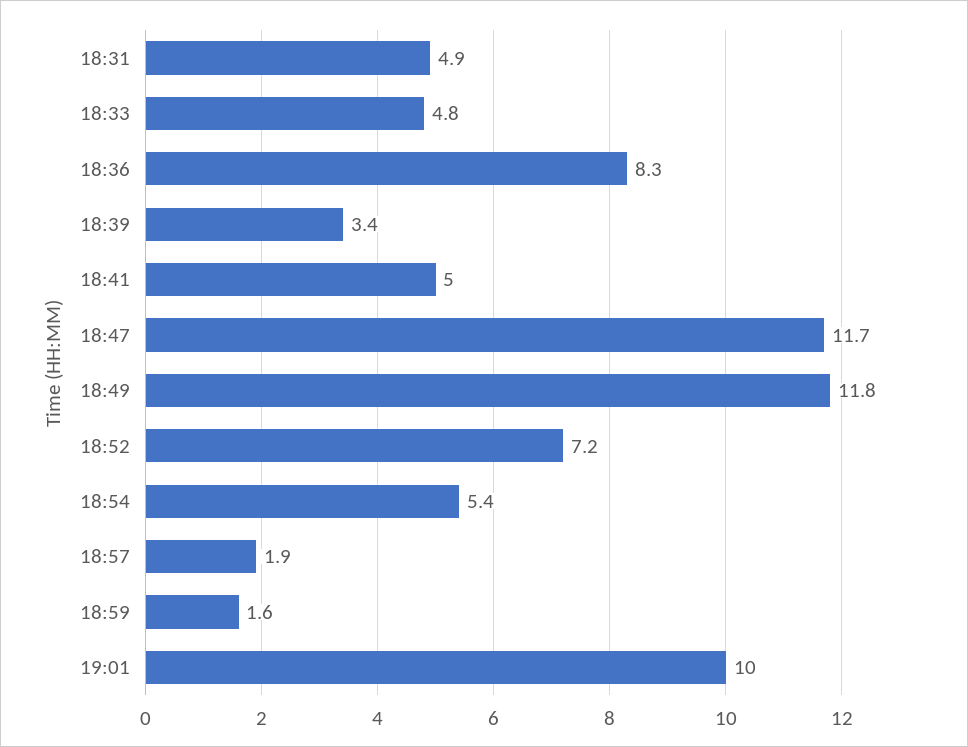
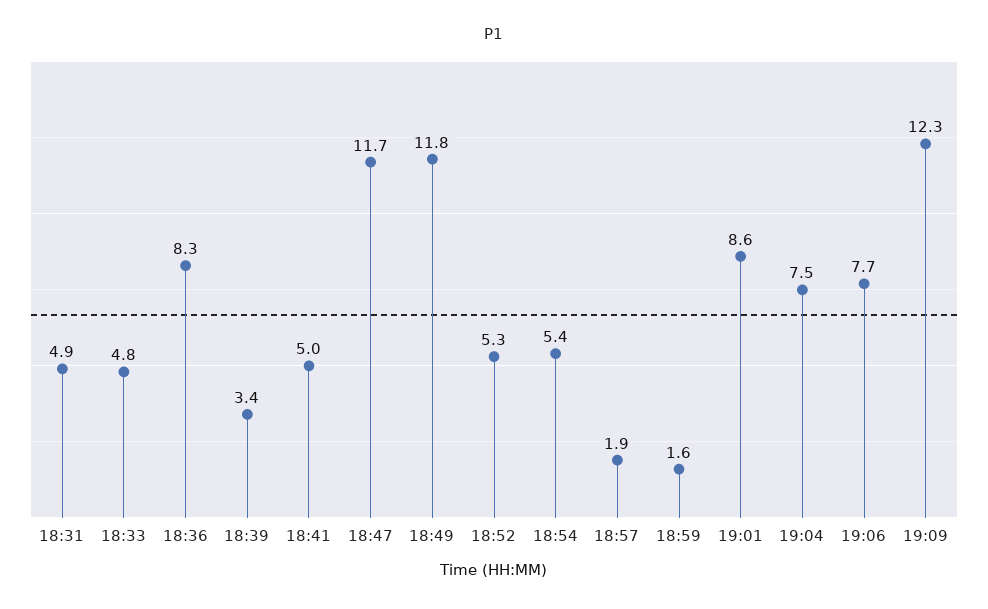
18:52: 7.2 -> 5.3
19:01: 10 -> 8.6
19:04: none -> 7.5
19:06: none -> 7.7
19:09: none -> 12.3

